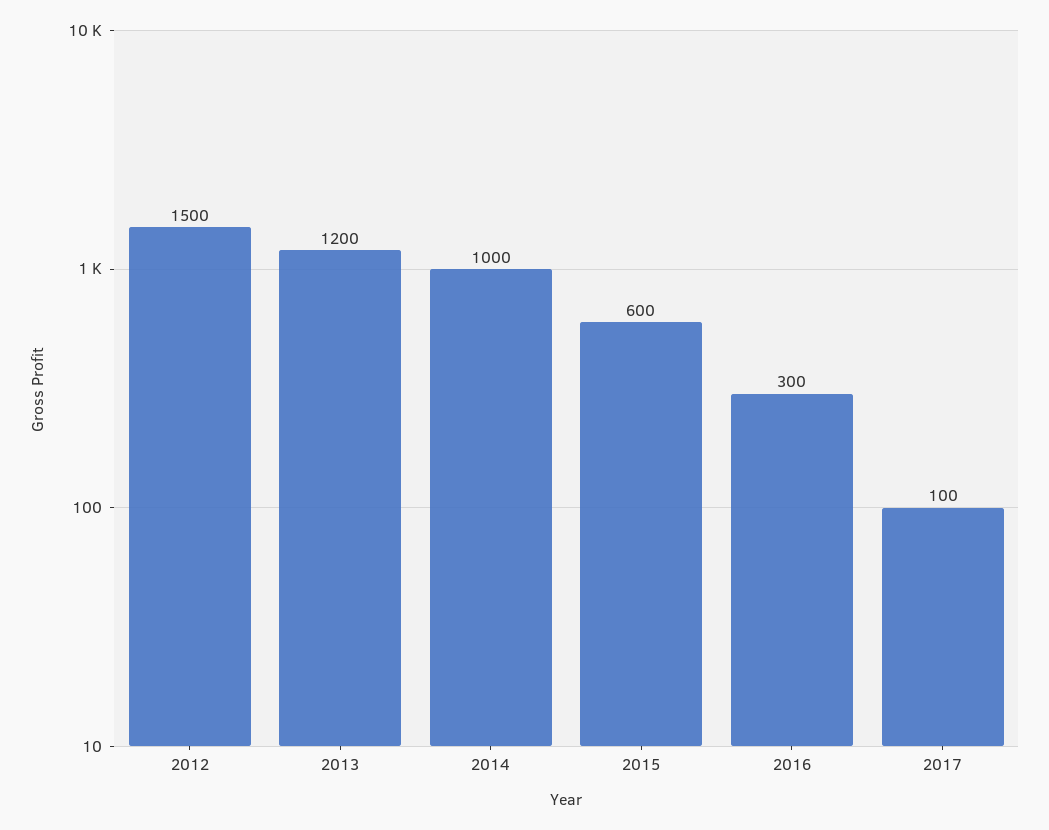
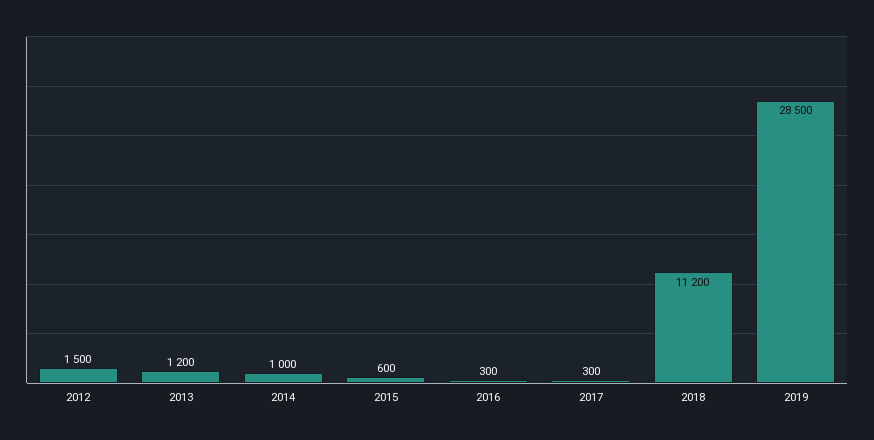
2017: 100 -> 300
2018: none -> 11200
2019: none -> 28500

